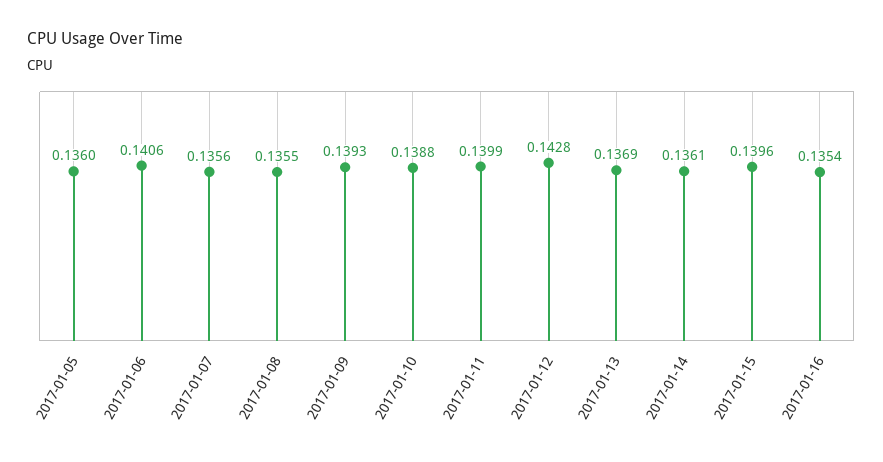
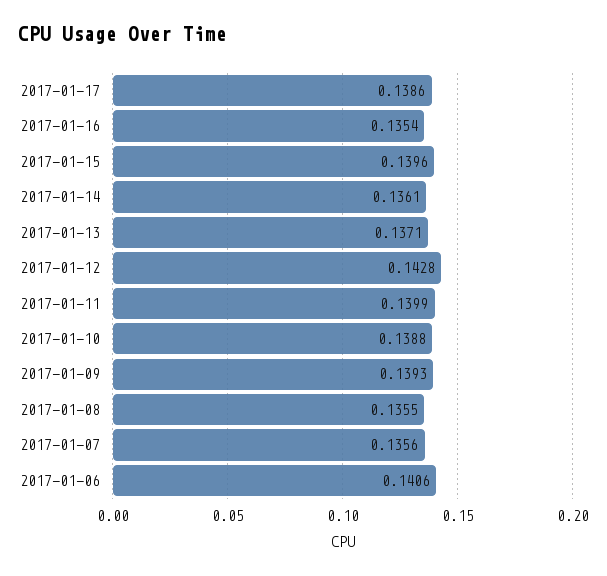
2017-01-05: 0.136 -> none
2017-01-13: 0.1369 -> 0.1371
2017-01-17: none -> 0.1386

